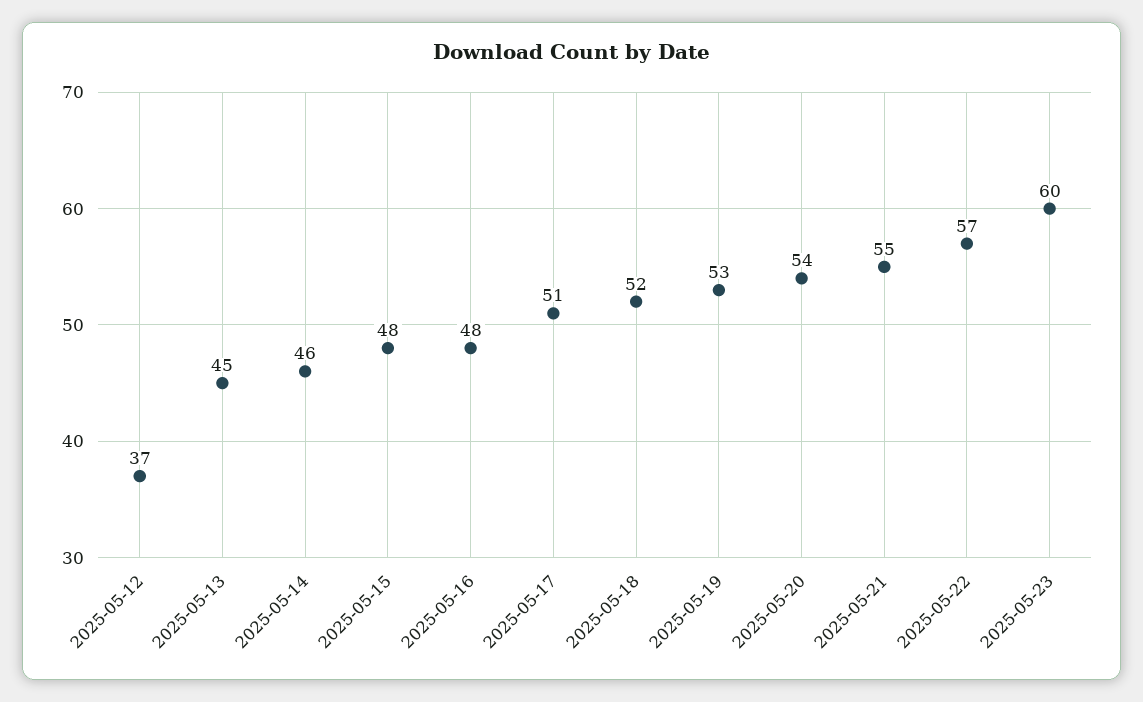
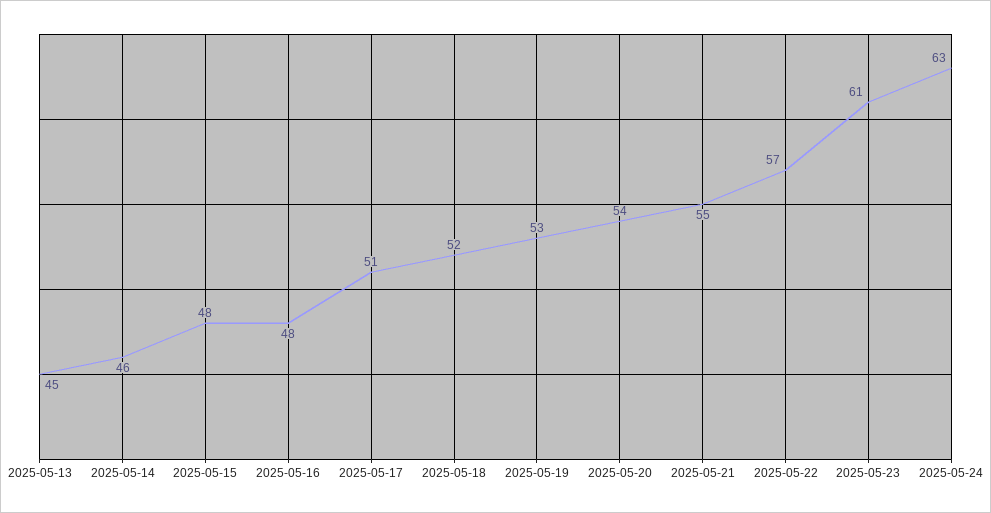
2025-05-12: 37 -> none
2025-05-23: 60 -> 61
2025-05-24: none -> 63

